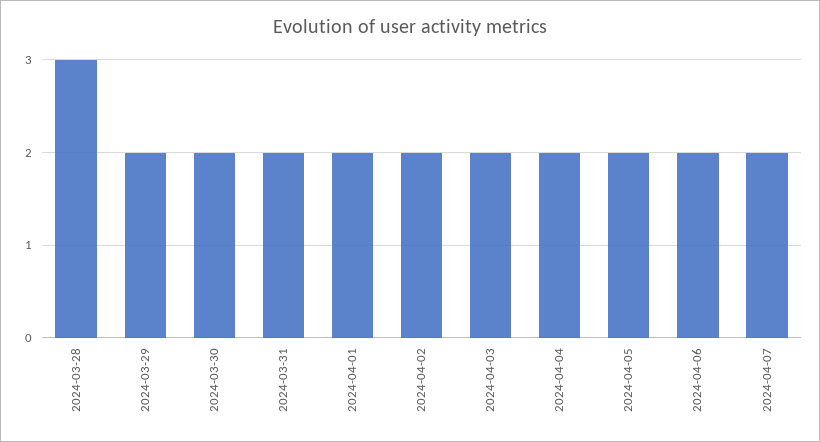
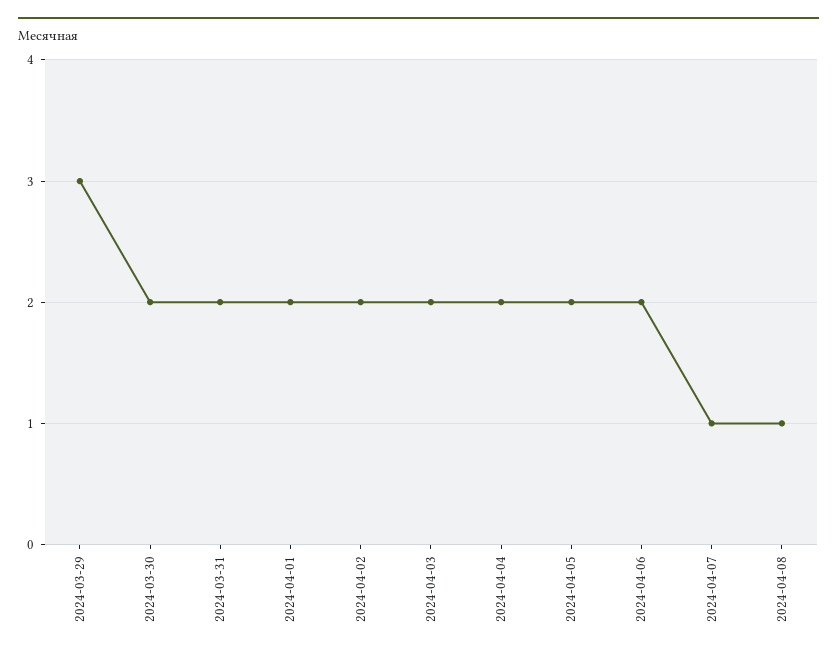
2024-03-28: 3 -> none
2024-03-29: 2 -> 3
2024-04-07: 2 -> 1
2024-04-08: none -> 1

